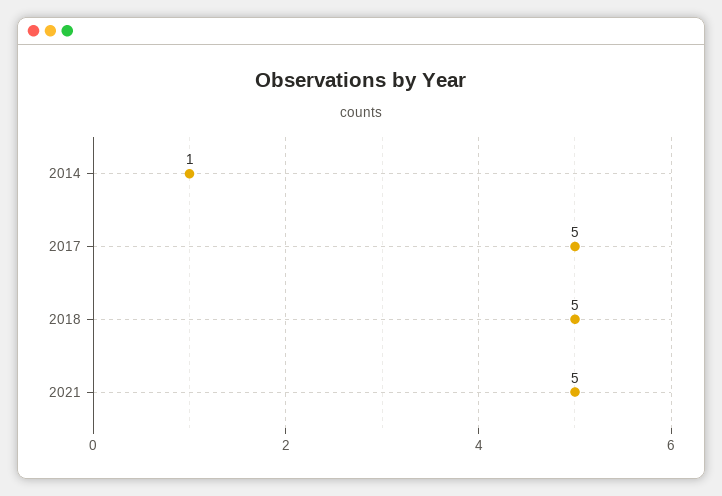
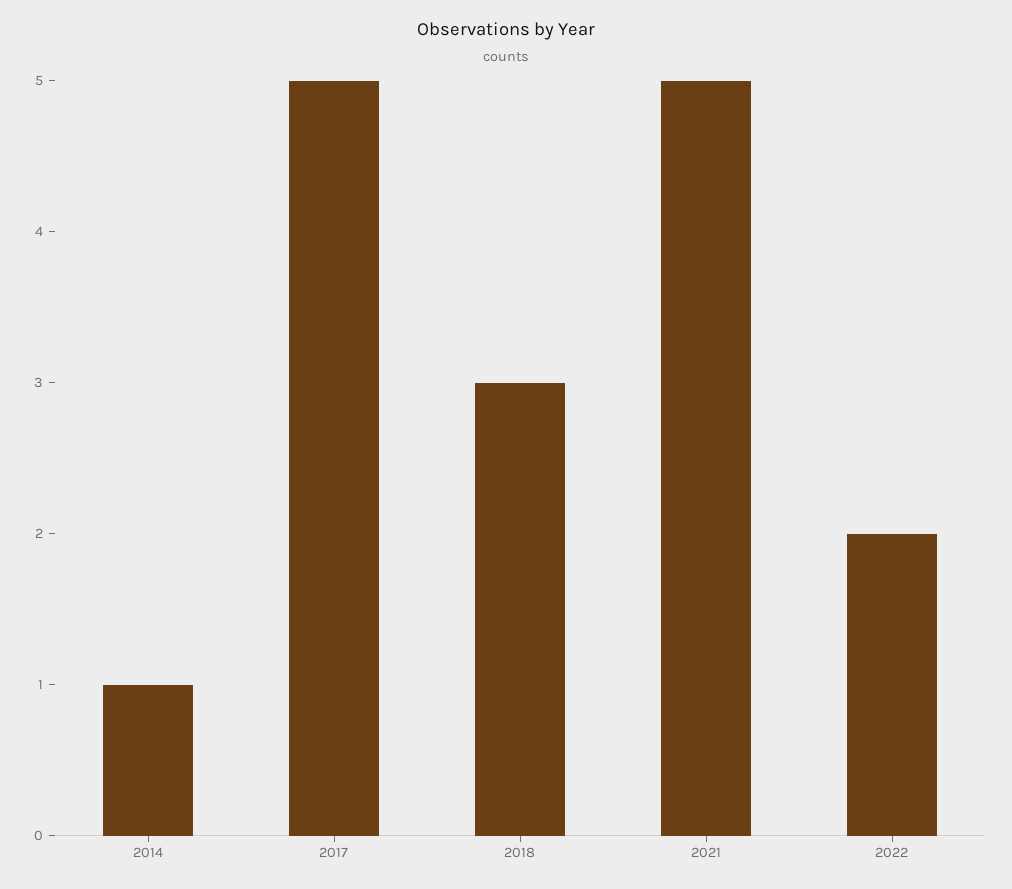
2018: 5 -> 3
2022: none -> 2

